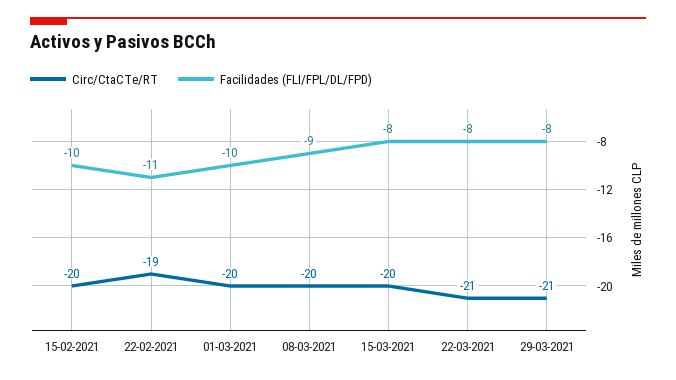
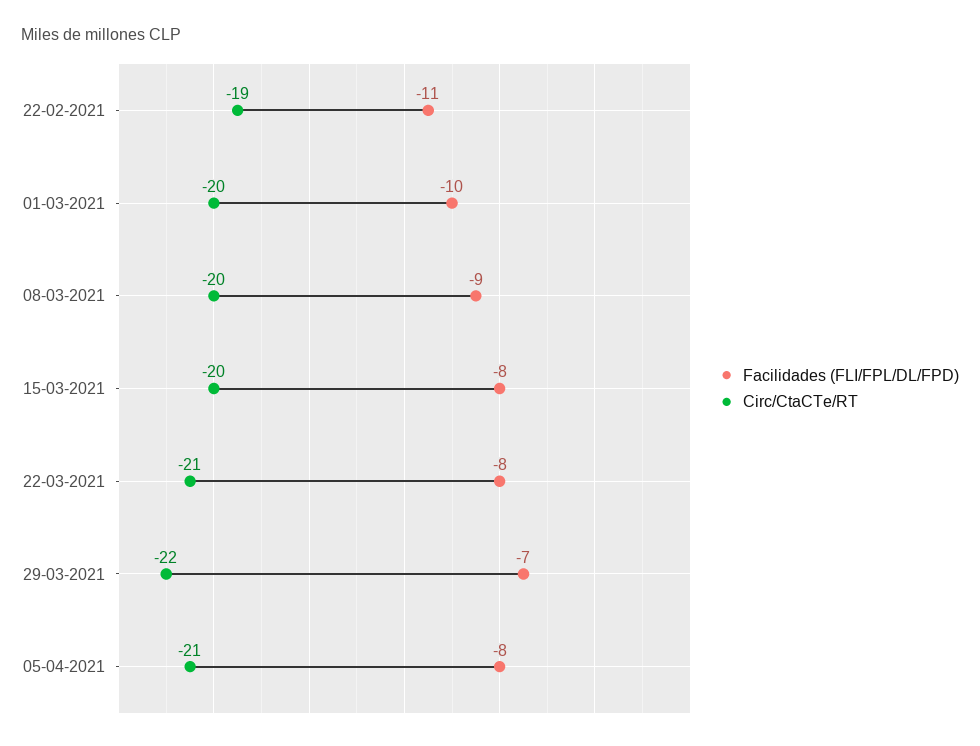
Circ/CtaCTe/RT, 15-02-2021: -20 -> none
Facilidades (FLI/FPL/DL/FPD), 15-02-2021: -10 -> none
Circ/CtaCTe/RT, 29-03-2021: -21 -> -22
Facilidades (FLI/FPL/DL/FPD), 29-03-2021: -8 -> -7
Facilidades (FLI/FPL/DL/FPD), 05-04-2021: none -> -8
Circ/CtaCTe/RT, 05-04-2021: none -> -21

